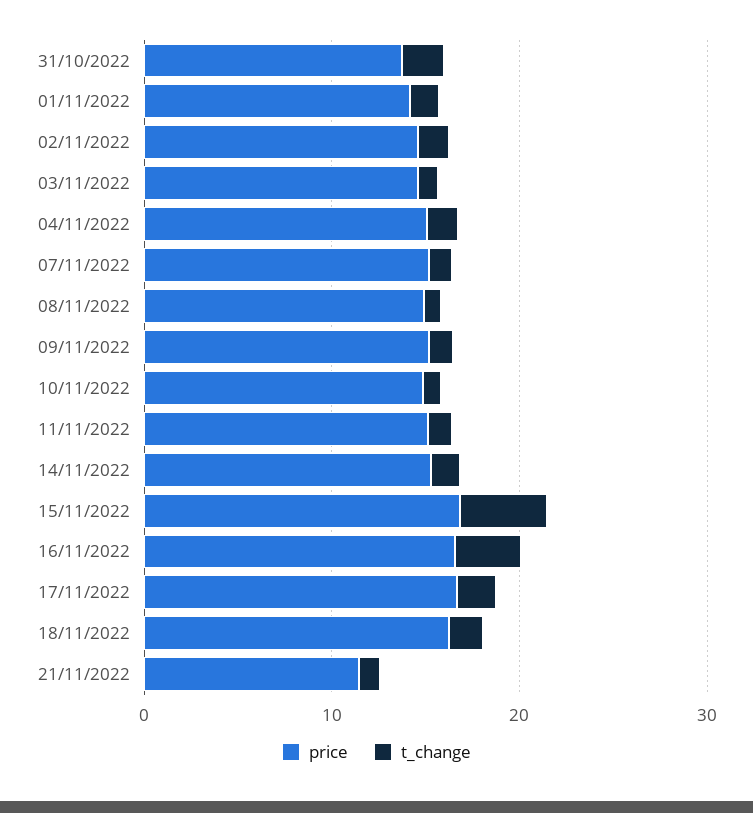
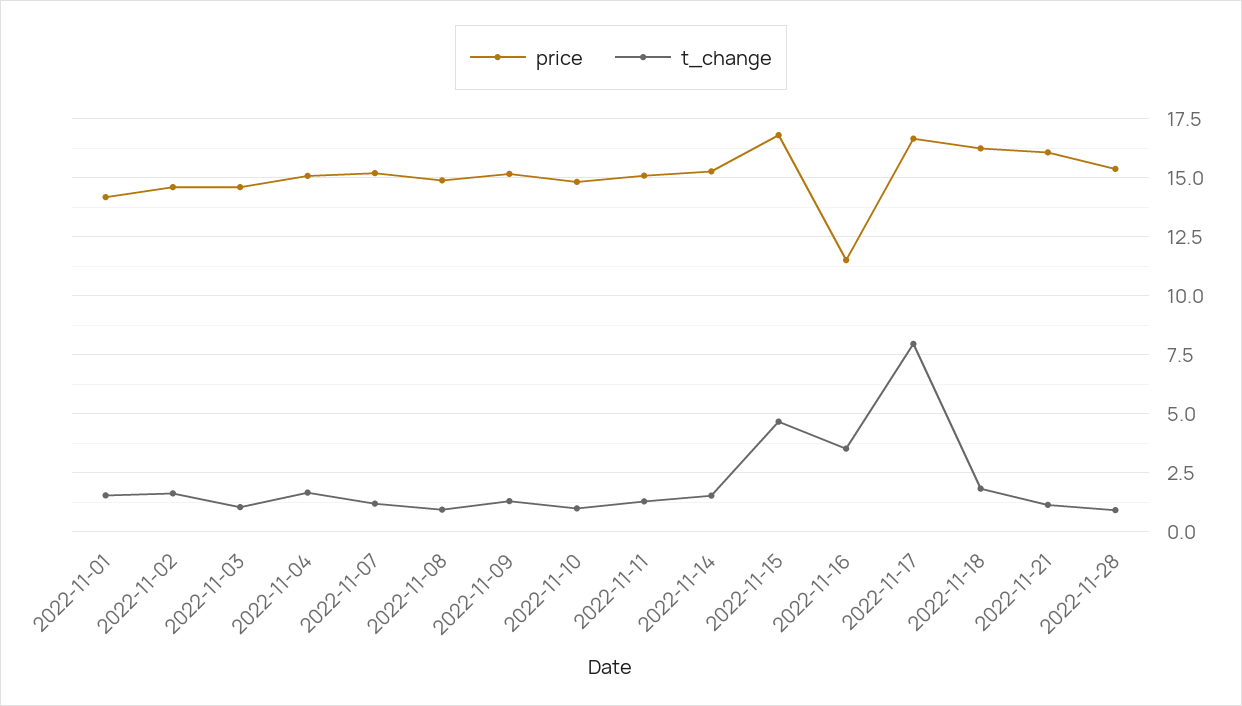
price, 31/10/2022: 14 -> none
t_change, 31/10/2022: 2 -> none
price, 16/11/2022: 16 -> 11.5
t_change, 17/11/2022: 2 -> 8
price, 21/11/2022: 12 -> 16
price, 2022-11-28: none -> 15.5
t_change, 2022-11-28: none -> 1

